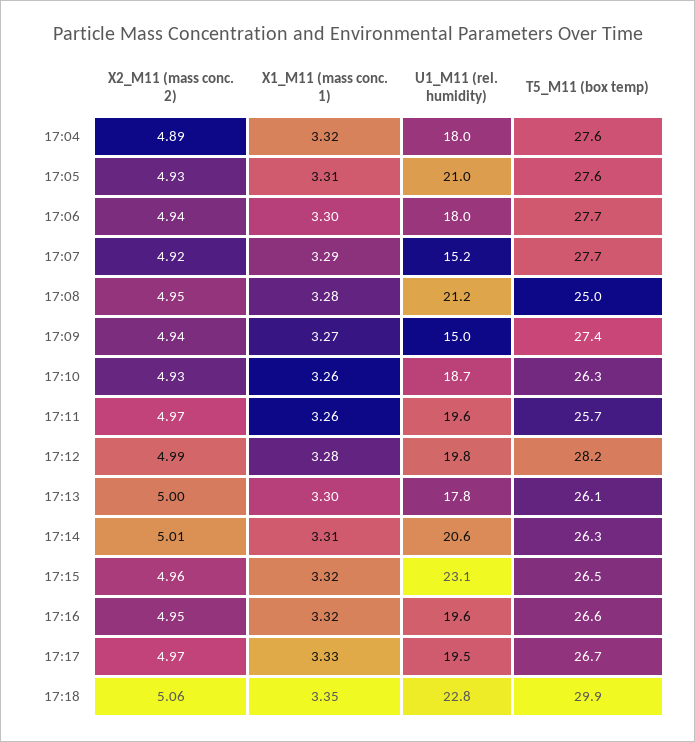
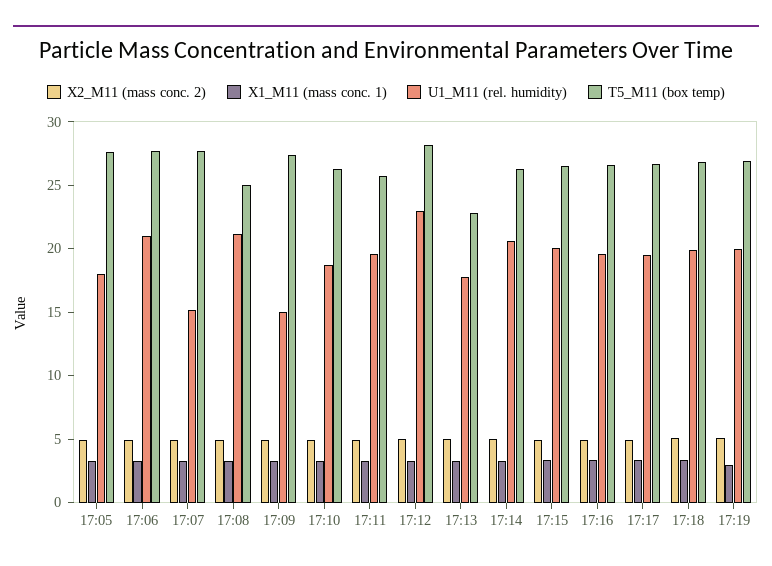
X2_M11 (mass conc. 2), 17:04: 4.89 -> none
X1_M11 (mass conc. 1), 17:04: 3.32 -> none
U1_M11 (rel. humidity), 17:04: 18 -> none
T5_M11 (box temp), 17:04: 27.6 -> none
U1_M11 (rel. humidity), 17:05: 21 -> 18
U1_M11 (rel. humidity), 17:06: 18 -> 21
U1_M11 (rel. humidity), 17:12: 19.8 -> 23
T5_M11 (box temp), 17:13: 26.1 -> 23
U1_M11 (rel. humidity), 17:15: 23.1 -> 20
U1_M11 (rel. humidity), 17:18: 22.8 -> 20
T5_M11 (box temp), 17:18: 29.9 -> 27
X2_M11 (mass conc. 2), 17:19: none -> 5
X1_M11 (mass conc. 1), 17:19: none -> 3
U1_M11 (rel. humidity), 17:19: none -> 20
T5_M11 (box temp), 17:19: none -> 27

